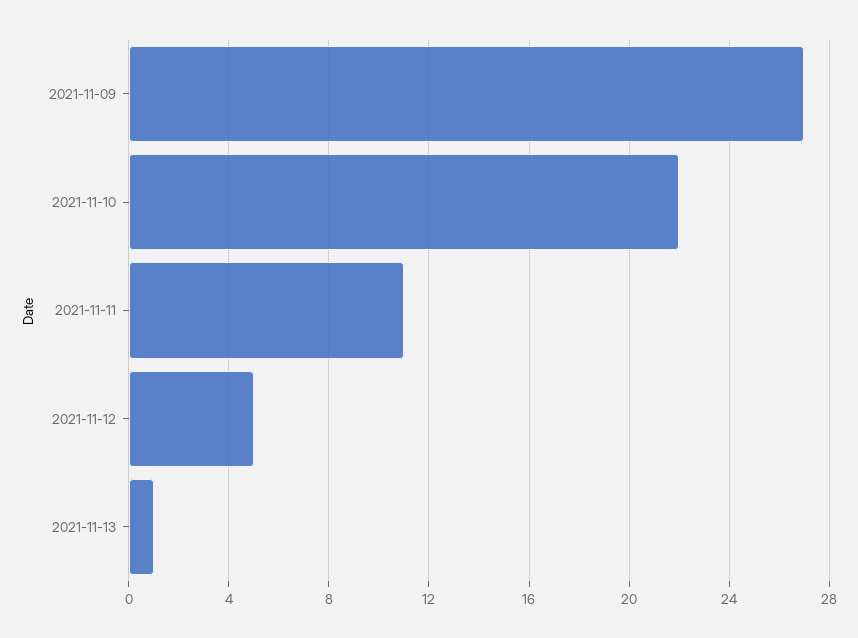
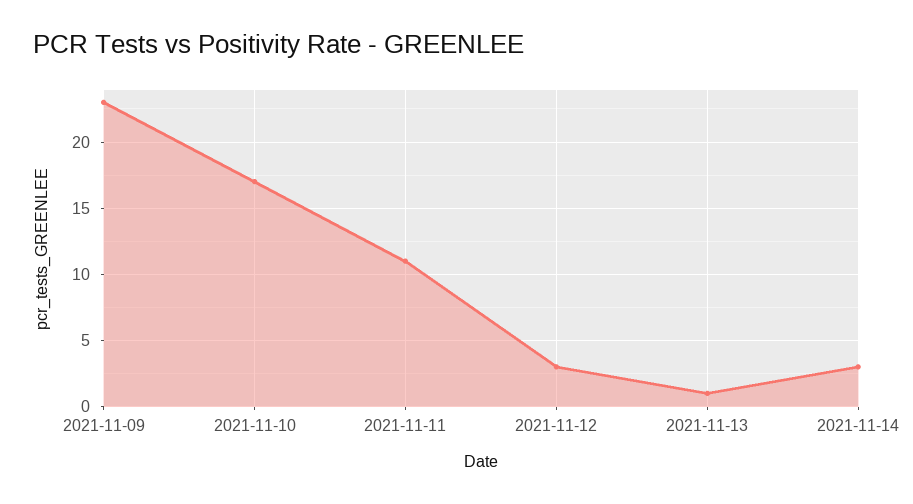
2021-11-09: 27 -> 23
2021-11-10: 22 -> 17
2021-11-12: 5 -> 3
2021-11-14: none -> 3

